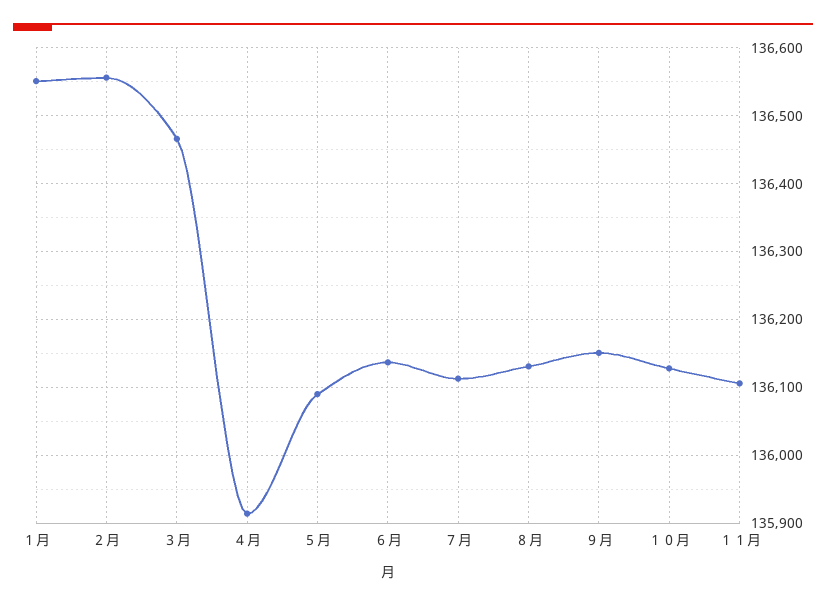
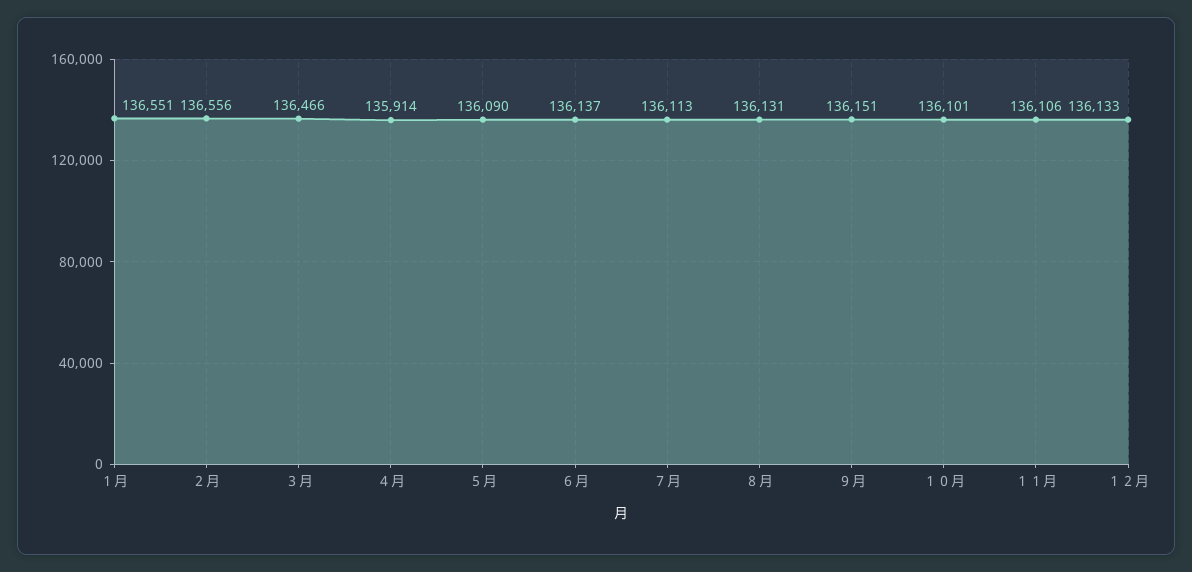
１０月: 136130 -> 136101
１２月: none -> 136133

